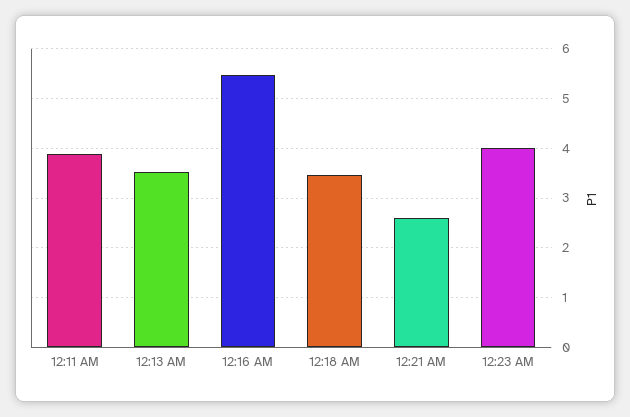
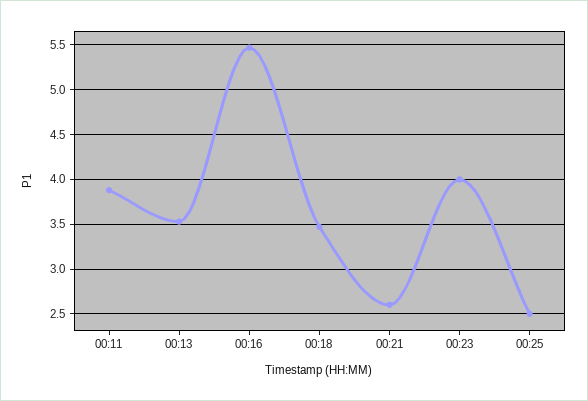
00:25: none -> 2.5

